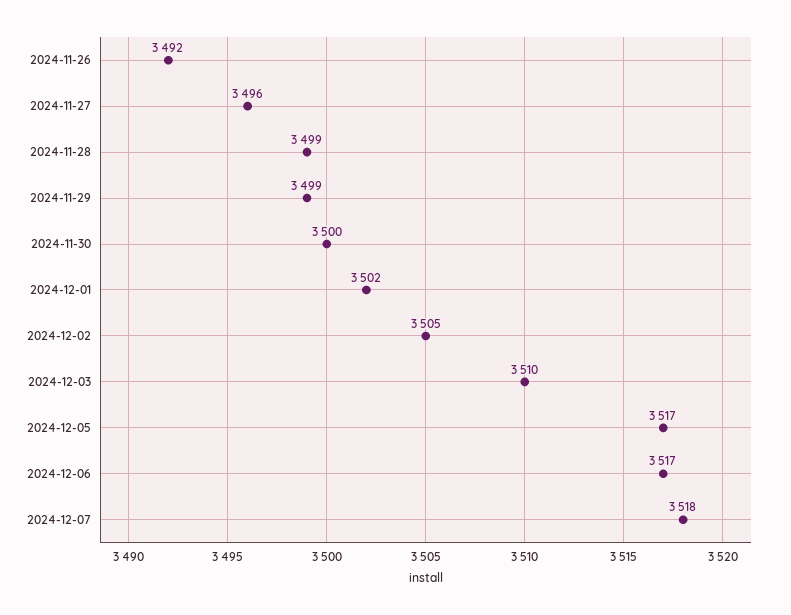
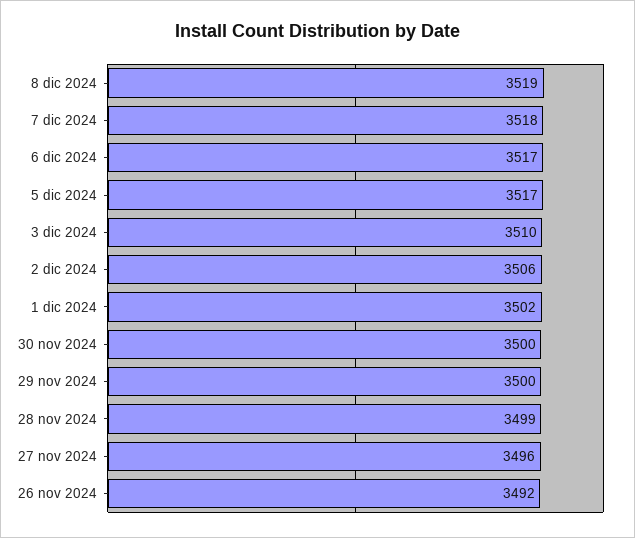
2024-11-29: 3499 -> 3500
2024-12-02: 3505 -> 3506
8 dic 2024: none -> 3519

